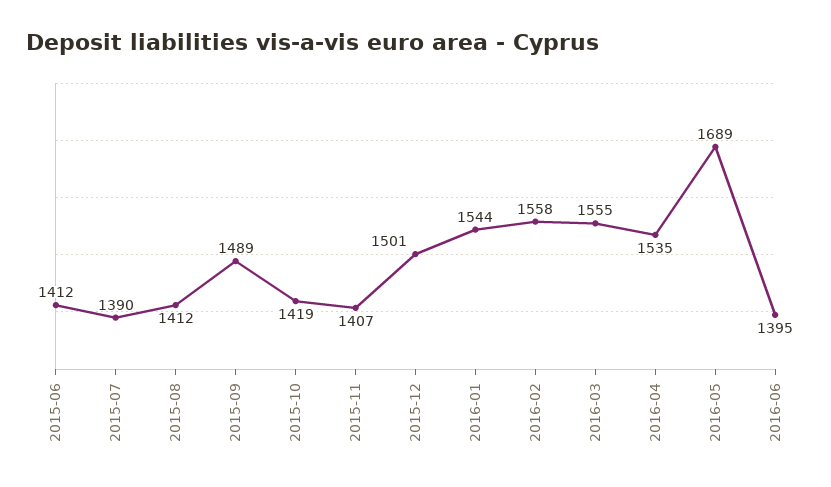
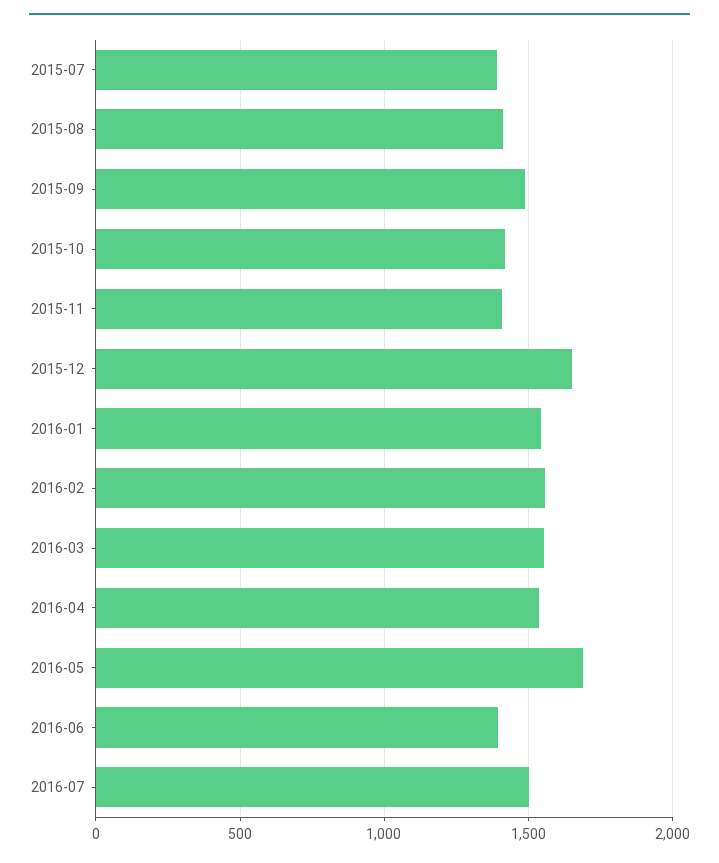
2015-06: 1412 -> none
2015-12: 1501 -> 1650
2016-07: none -> 1500

